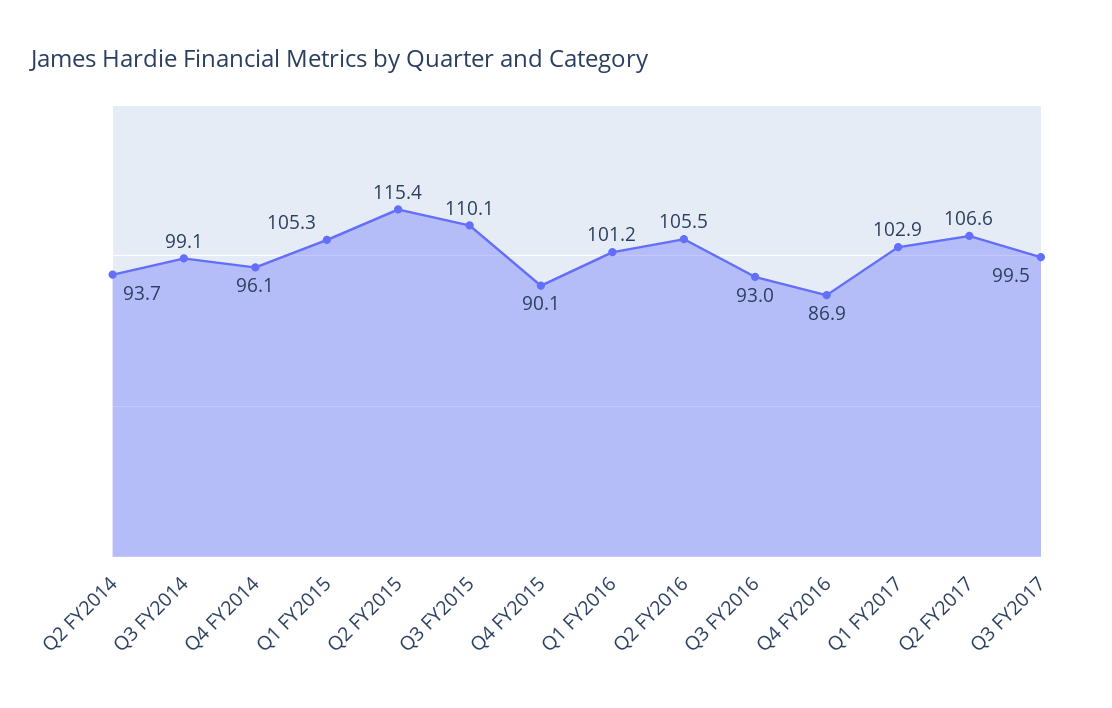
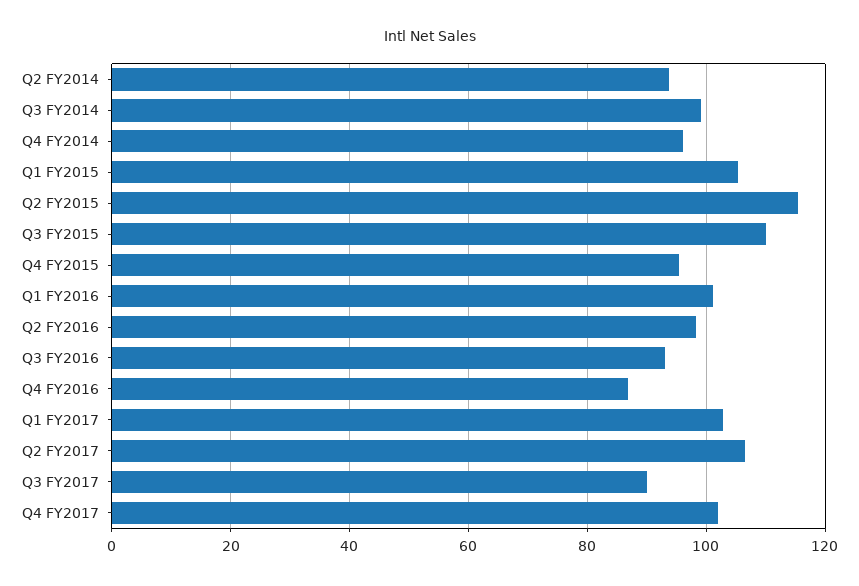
Q4 FY2015: 90.1 -> 96
Q2 FY2016: 105.5 -> 98
Q3 FY2017: 99.5 -> 90
Q4 FY2017: none -> 102

